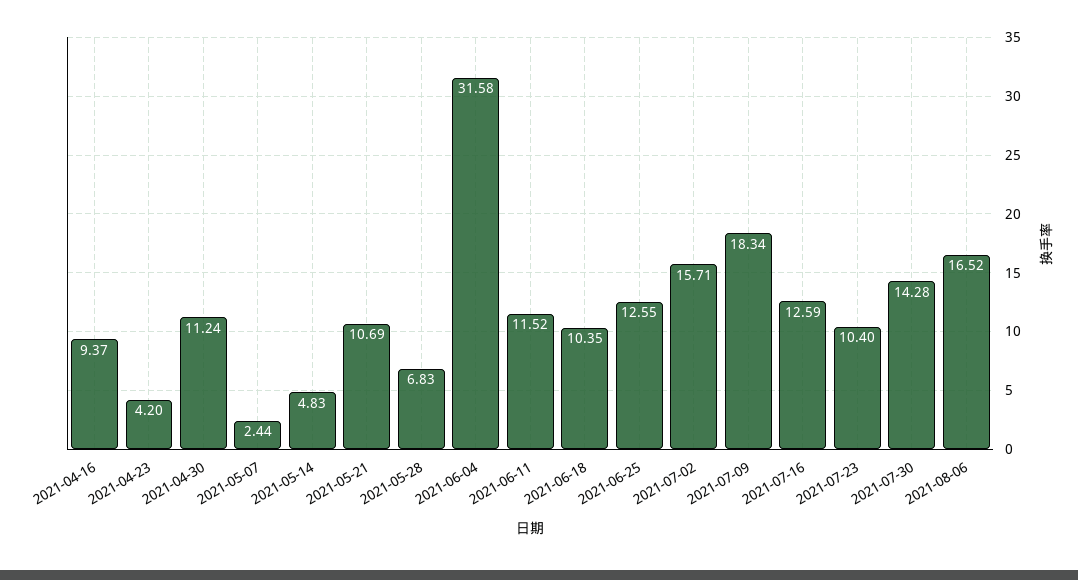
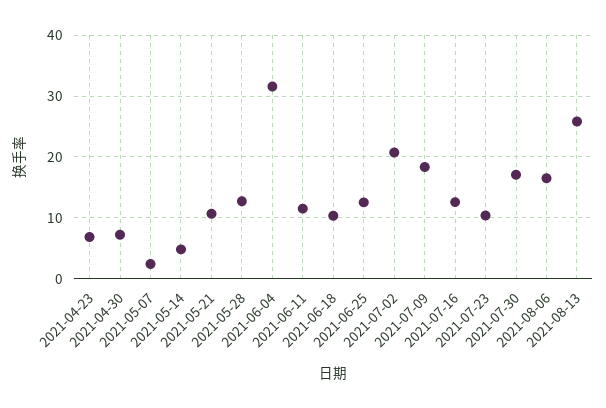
2021-04-16: 9.37 -> none
2021-04-23: 4.2 -> 7
2021-04-30: 11.24 -> 7
2021-05-28: 6.83 -> 13
2021-07-02: 15.71 -> 21
2021-07-30: 14.28 -> 17
2021-08-13: none -> 26

